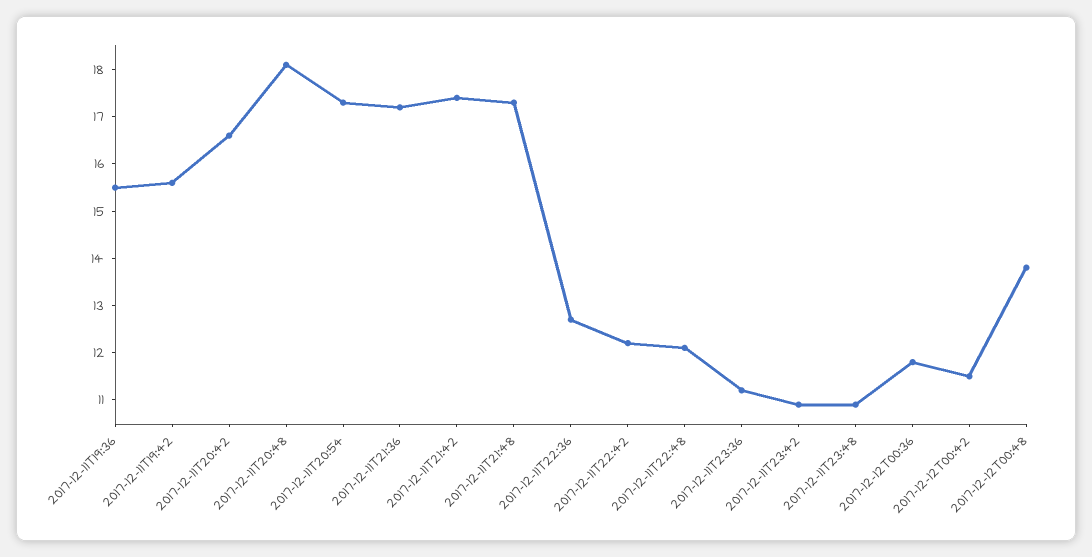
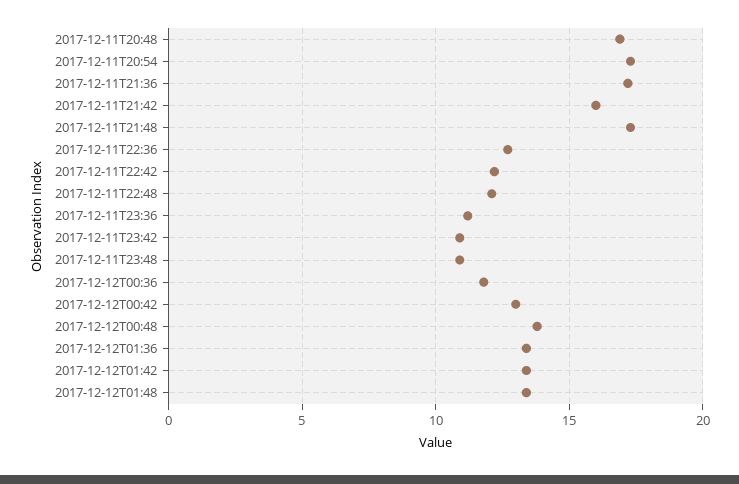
2017-12-11T19:36: 15.5 -> none
2017-12-11T19:42: 15.5 -> none
2017-12-11T20:42: 16.5 -> none
2017-12-11T20:48: 18 -> 17
2017-12-11T21:42: 17.5 -> 16
2017-12-12T00:42: 11.5 -> 13
2017-12-12T01:36: none -> 13.5
2017-12-12T01:42: none -> 13.5
2017-12-12T01:48: none -> 13.5

